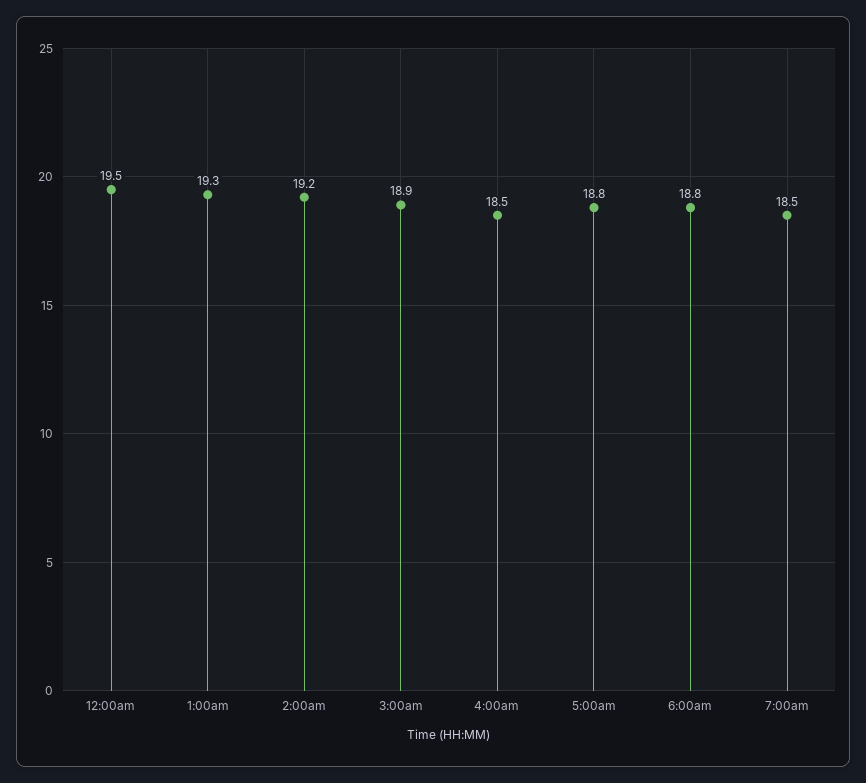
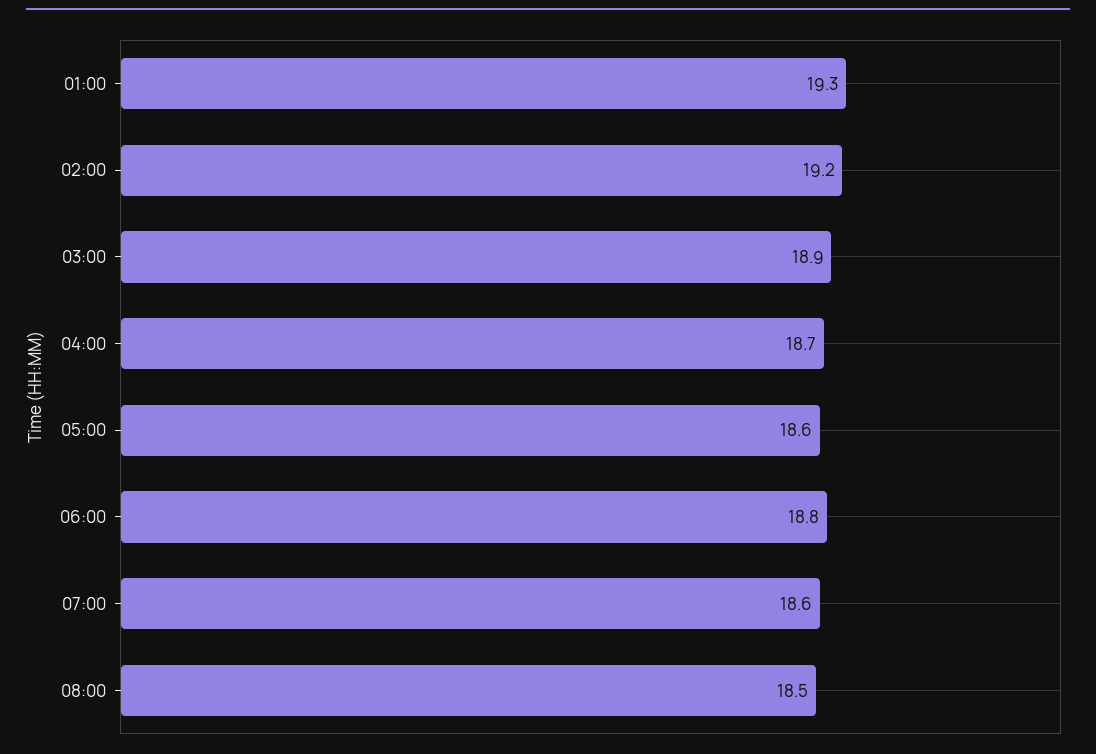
12:00am: 19.5 -> none
4:00am: 18.5 -> 18.7
5:00am: 18.8 -> 18.6
7:00am: 18.5 -> 18.6
08:00: none -> 18.5

